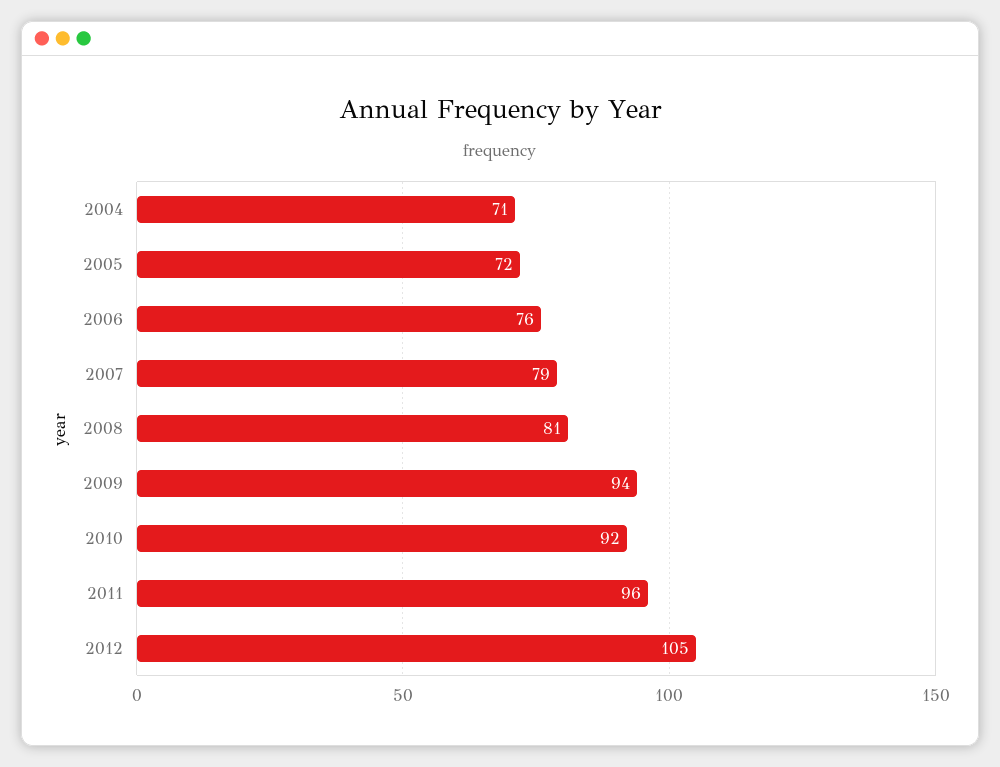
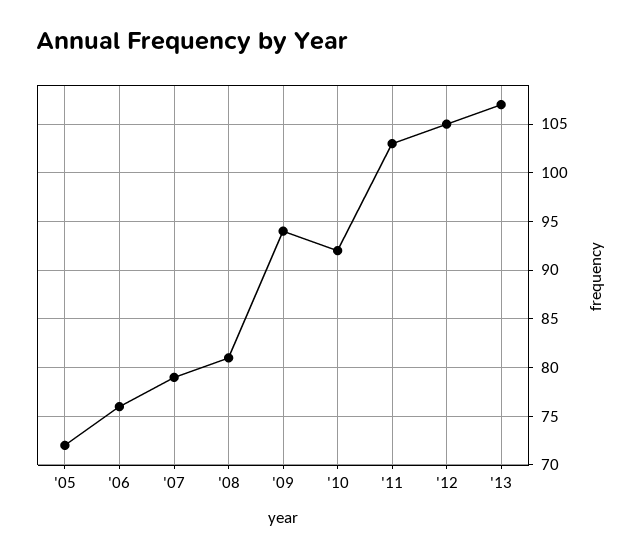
2004: 71 -> none
2011: 96 -> 103
'13: none -> 107

